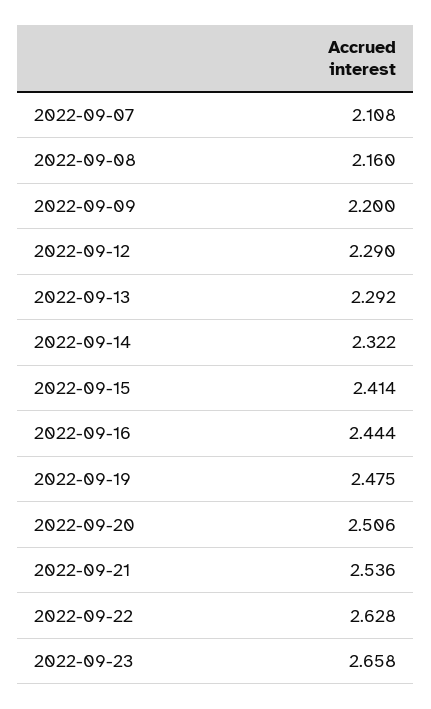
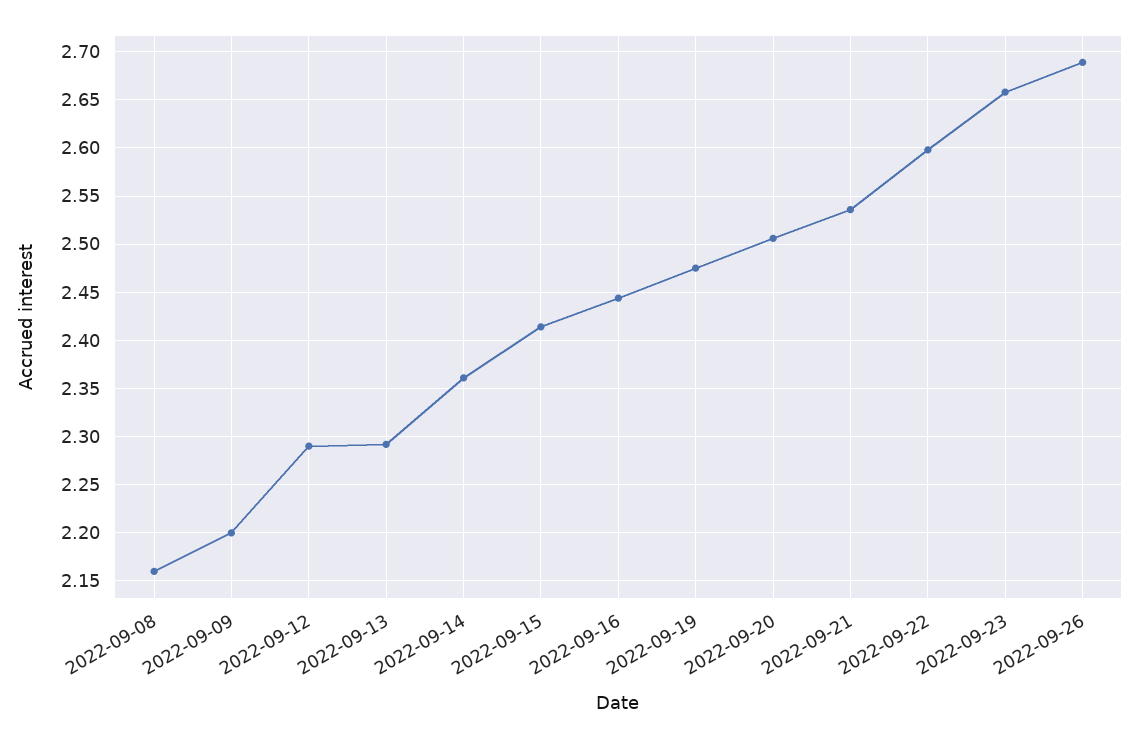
2022-09-07: 2.108 -> none
2022-09-14: 2.322 -> 2.36
2022-09-22: 2.628 -> 2.6
2022-09-26: none -> 2.69

